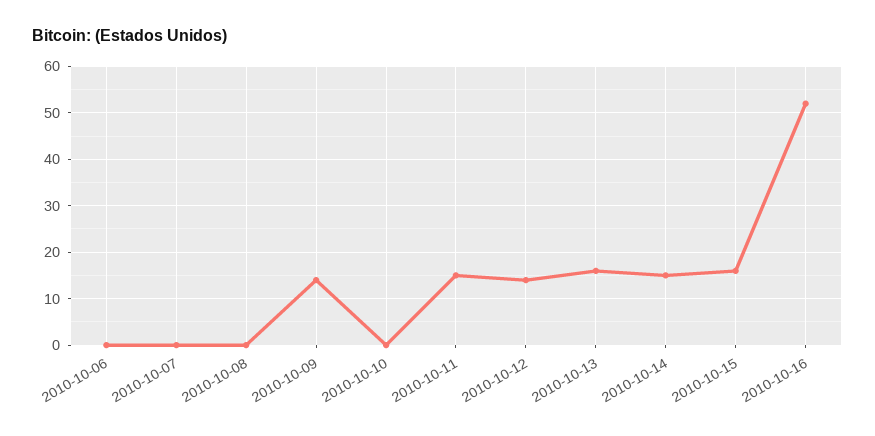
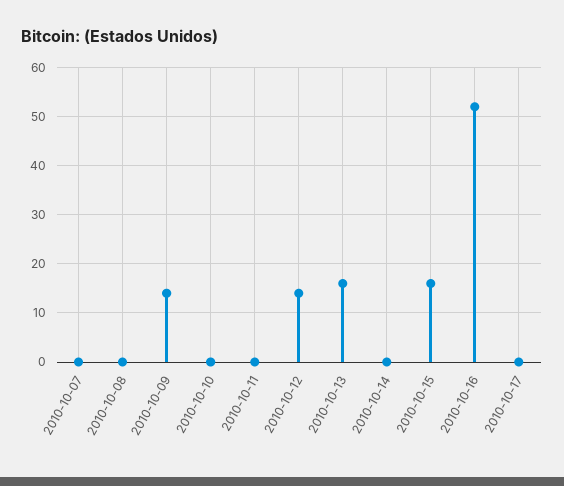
2010-10-06: 0 -> none
2010-10-11: 15 -> 0
2010-10-14: 15 -> 0
2010-10-17: none -> 0

